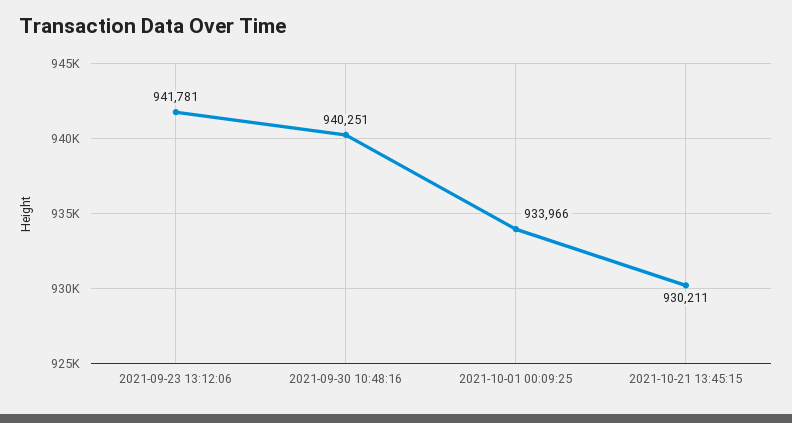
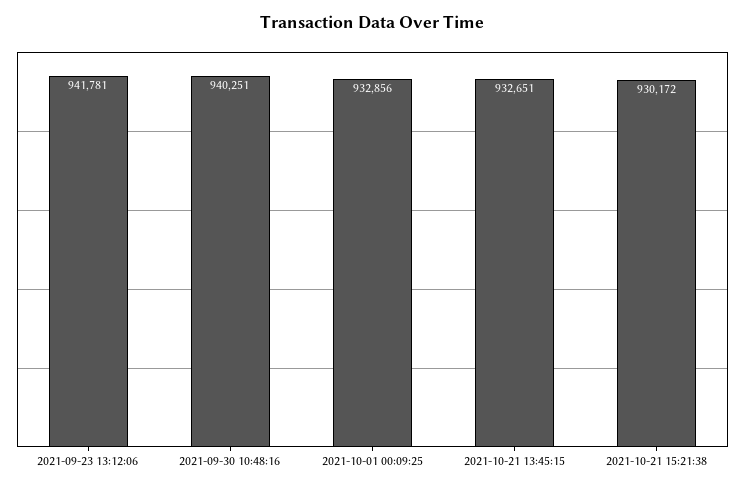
2021-10-01 00:09:25: 933966 -> 932856
2021-10-21 13:45:15: 930211 -> 932651
2021-10-21 15:21:38: none -> 930172

